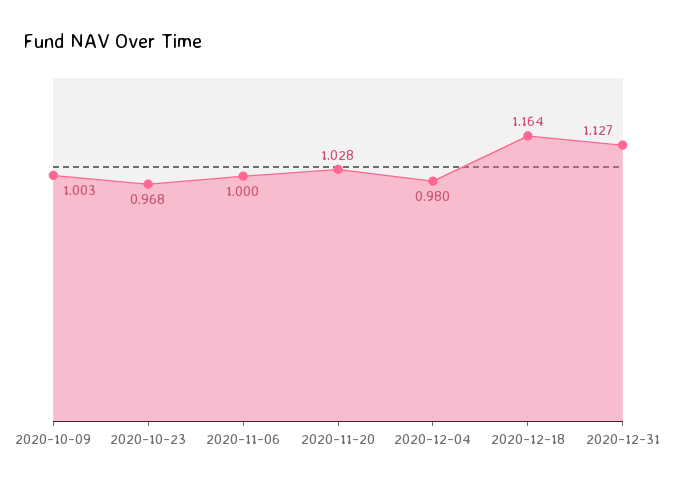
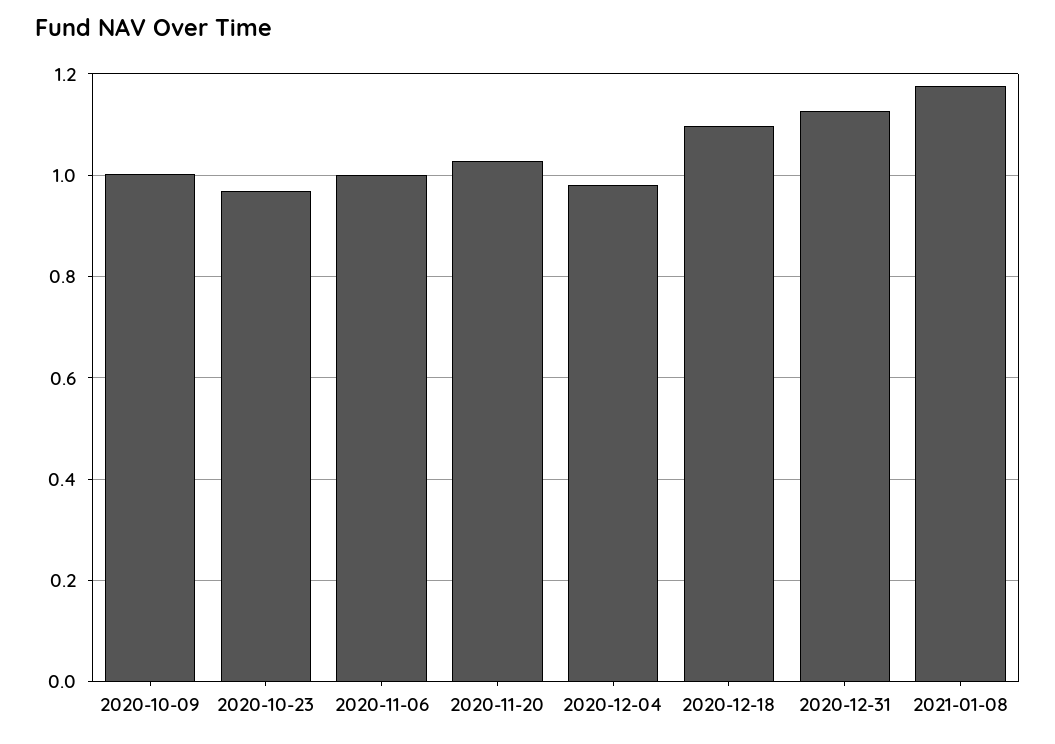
2020-12-18: 1.164 -> 1.1
2021-01-08: none -> 1.18

